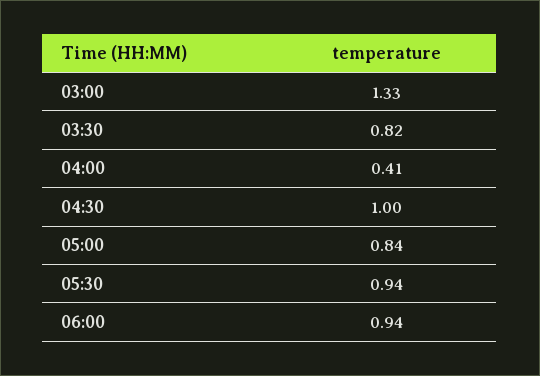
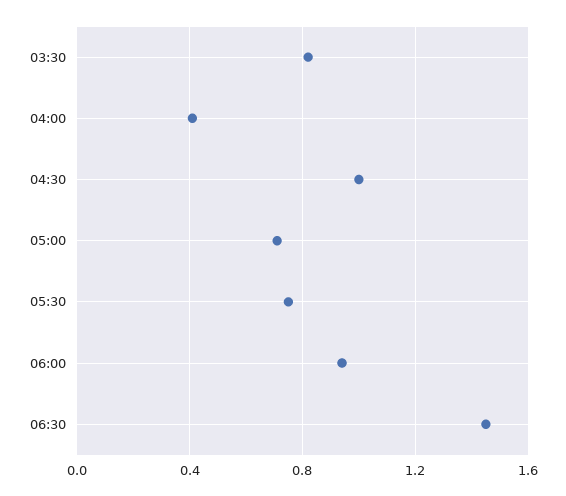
03:00: 1.33 -> none
05:00: 0.84 -> 0.7
05:30: 0.94 -> 0.75
06:30: none -> 1.45

